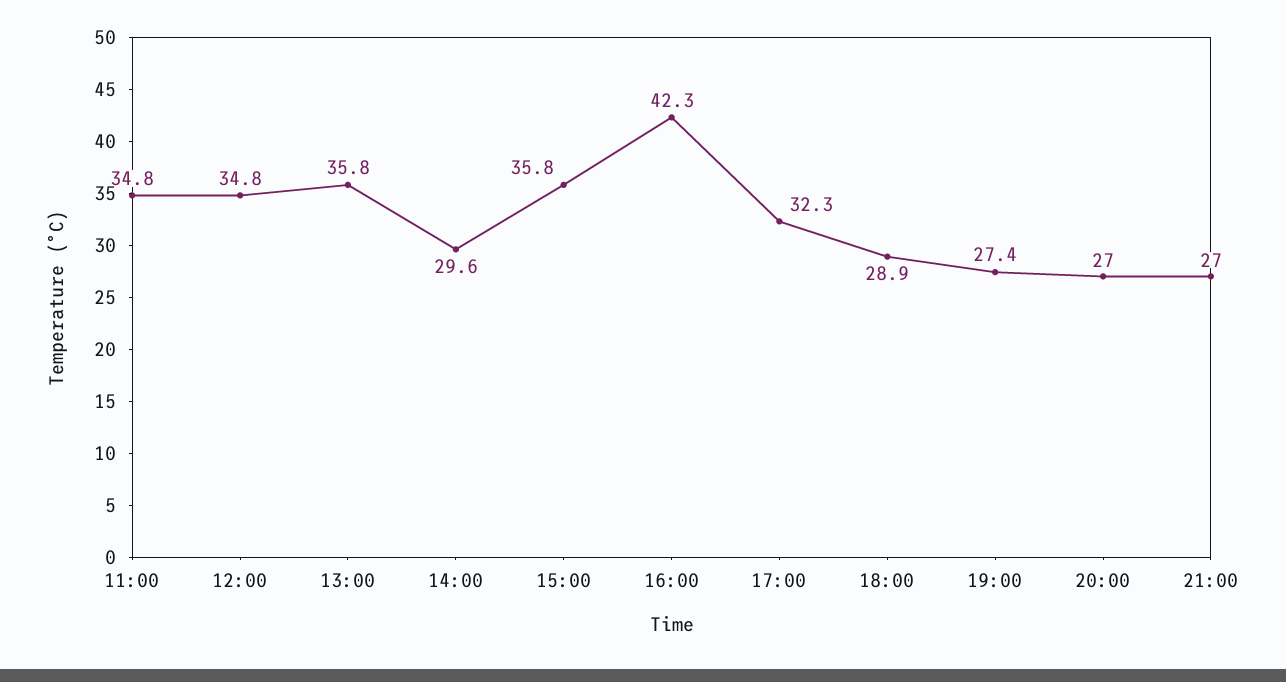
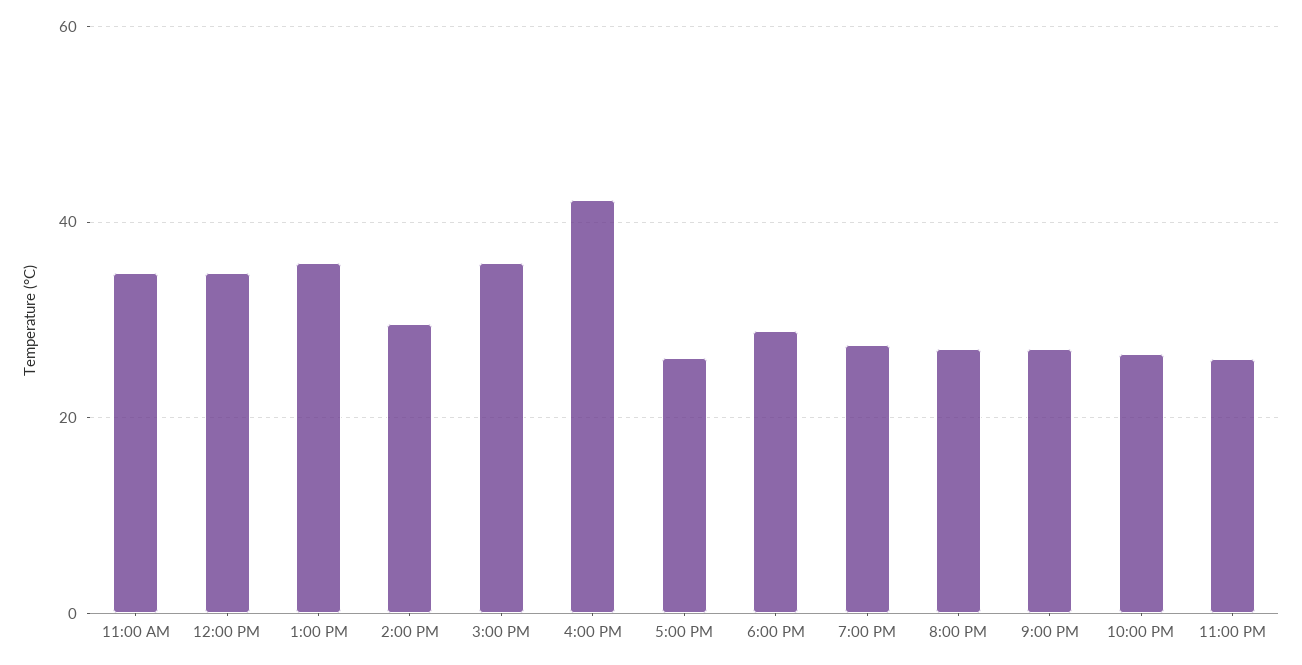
17:00: 32.3 -> 26
10:00 PM: none -> 26
11:00 PM: none -> 26

